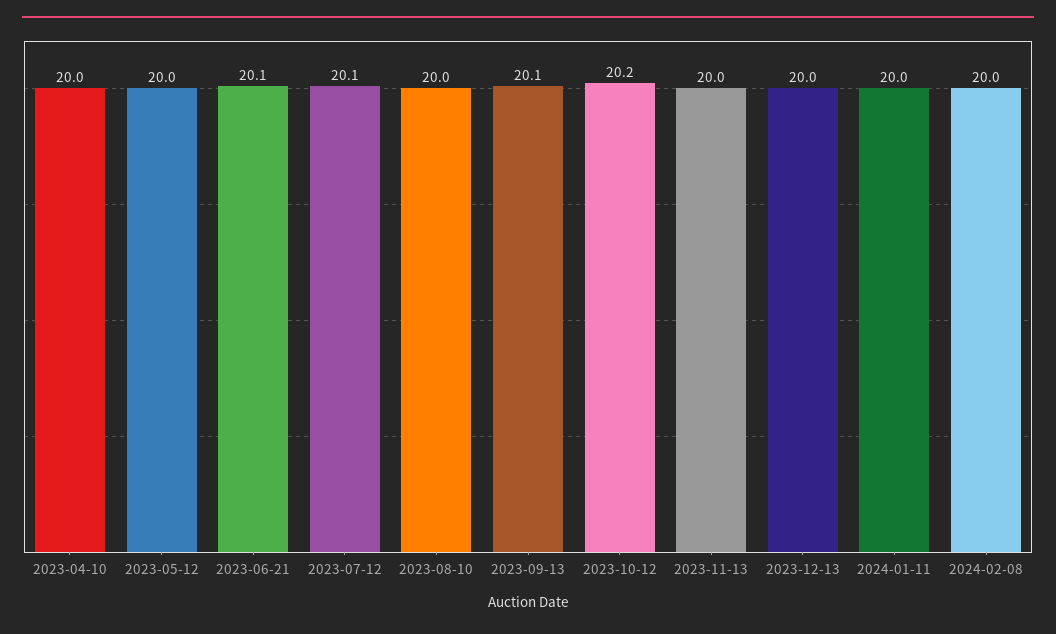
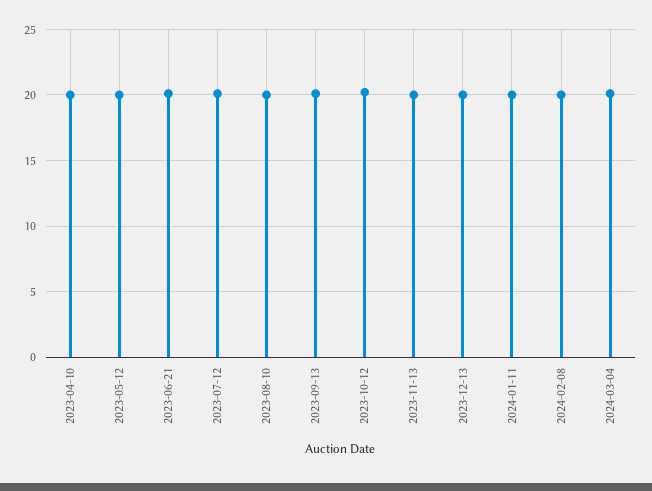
2024-03-04: none -> 20

